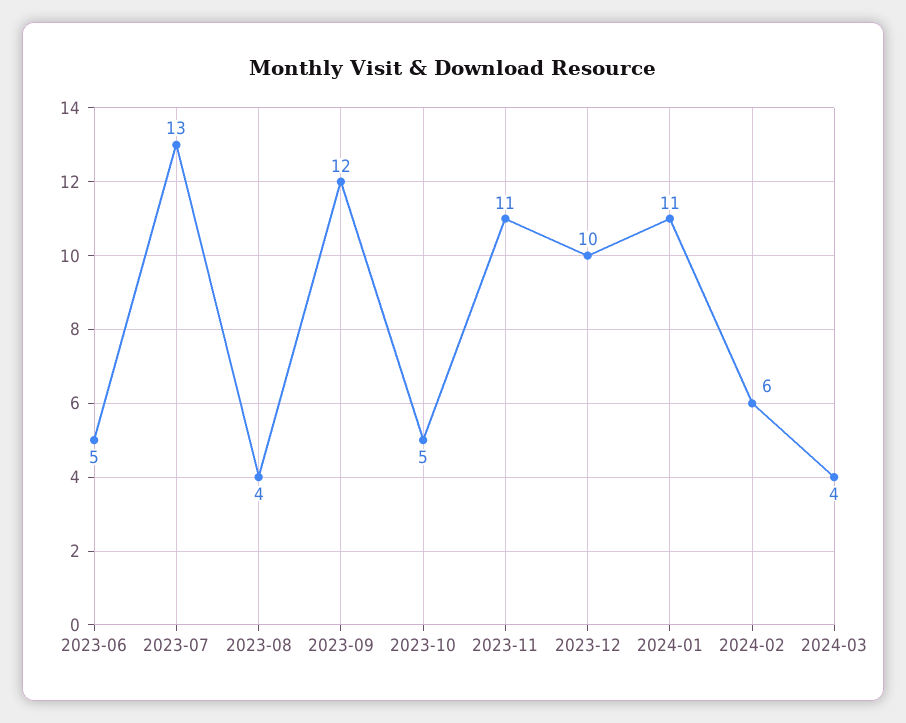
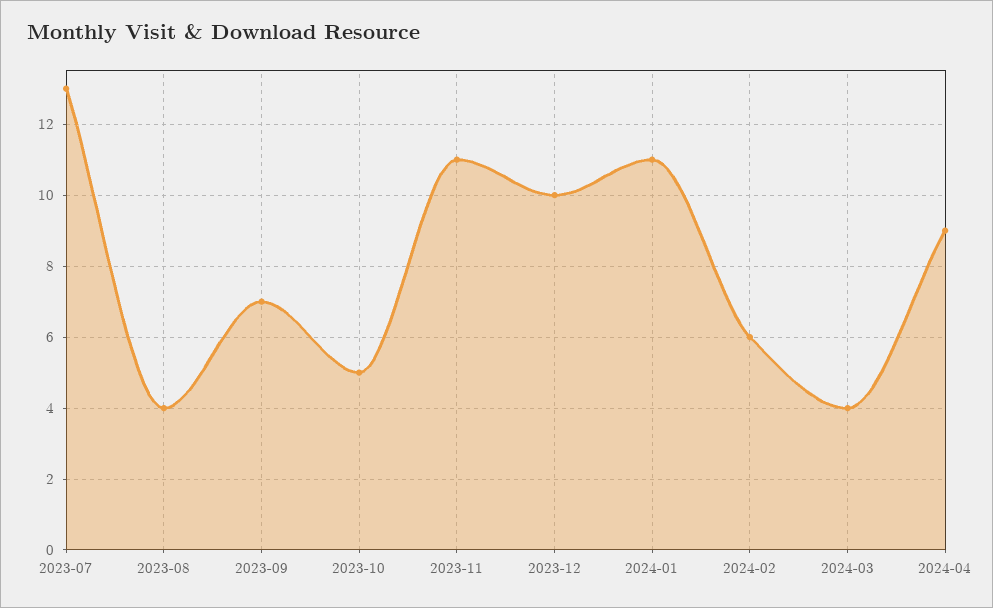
2023-06: 5 -> none
2023-09: 12 -> 7
2024-04: none -> 9

